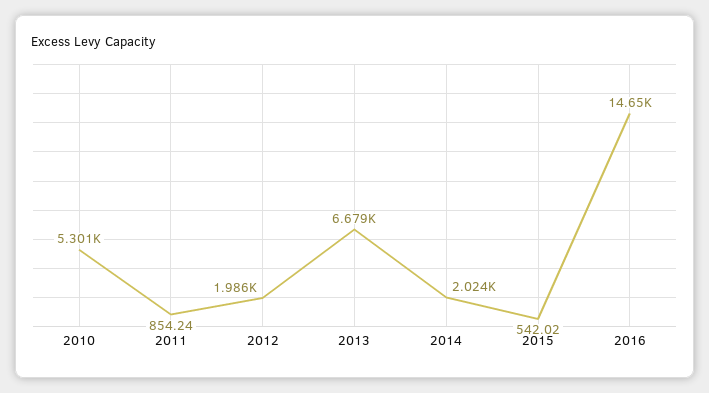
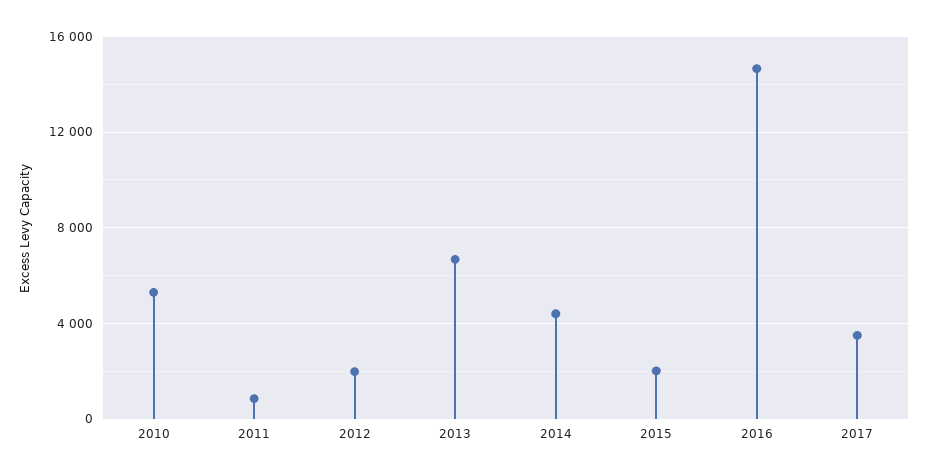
2014: 2024 -> 4500
2015: 542.02 -> 2000
2017: none -> 3500

